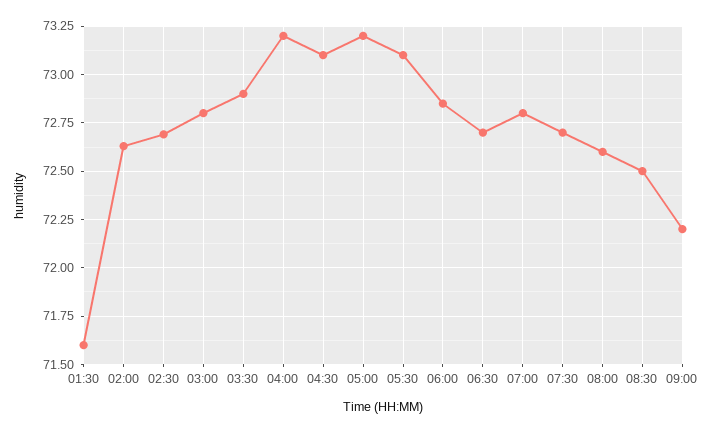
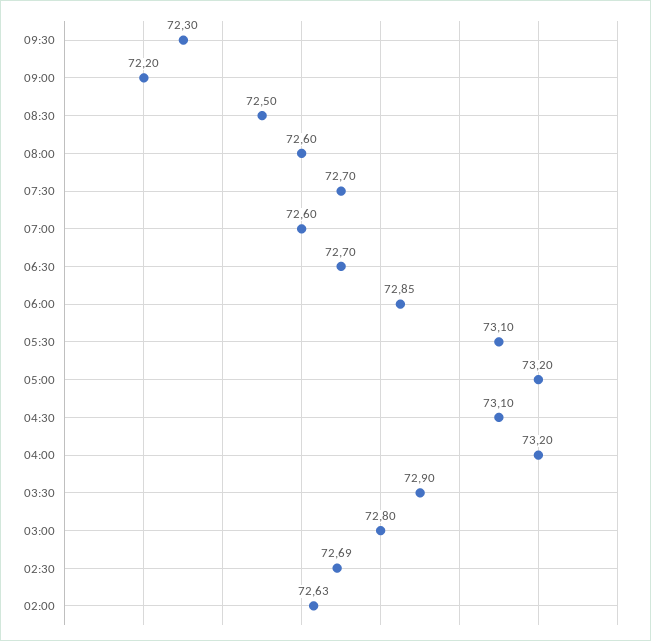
01:30: 71.6 -> none
07:00: 72.8 -> 72.6
09:30: none -> 72.3

